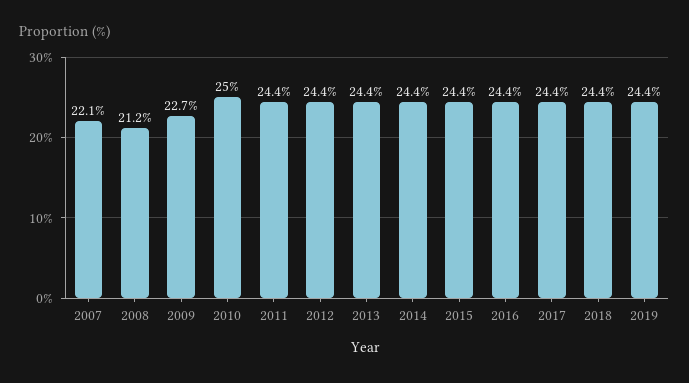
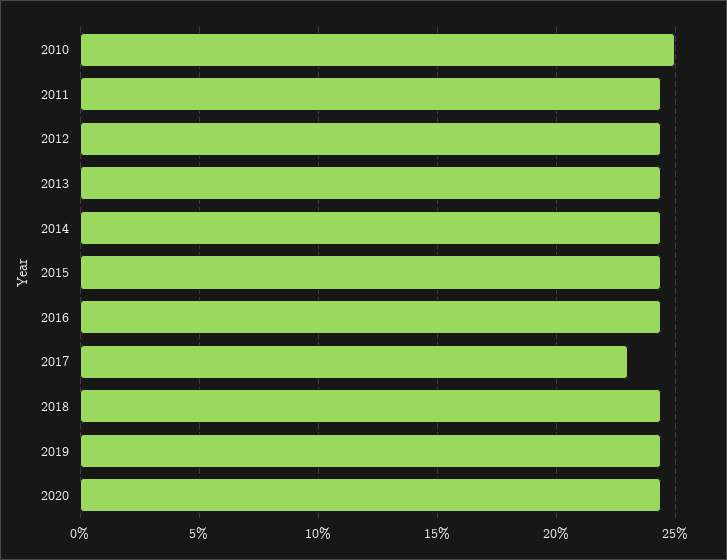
2007: 22.1 -> none
2008: 21.2 -> none
2009: 22.7 -> none
2017: 24.4 -> 23
2020: none -> 24.5

